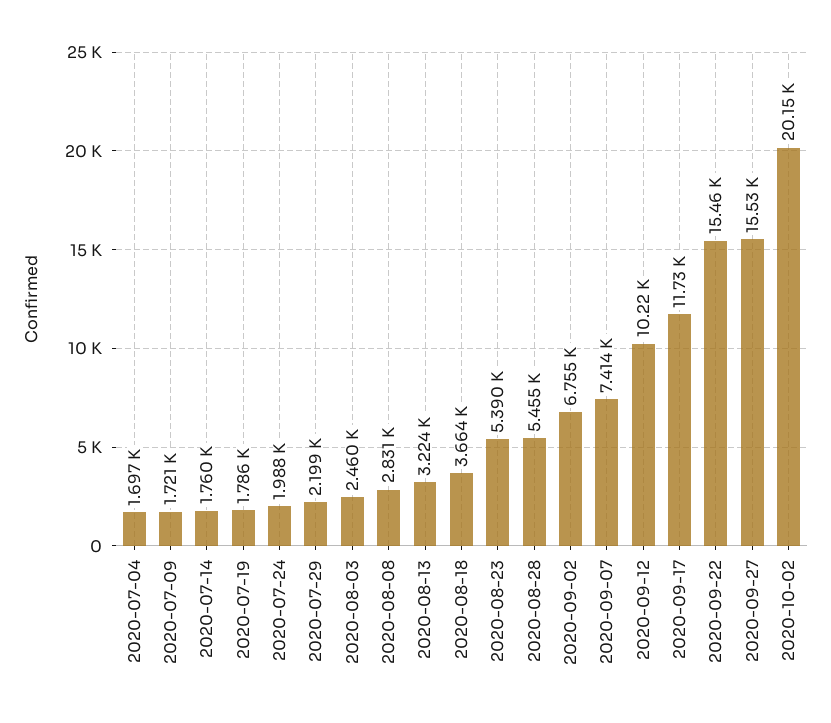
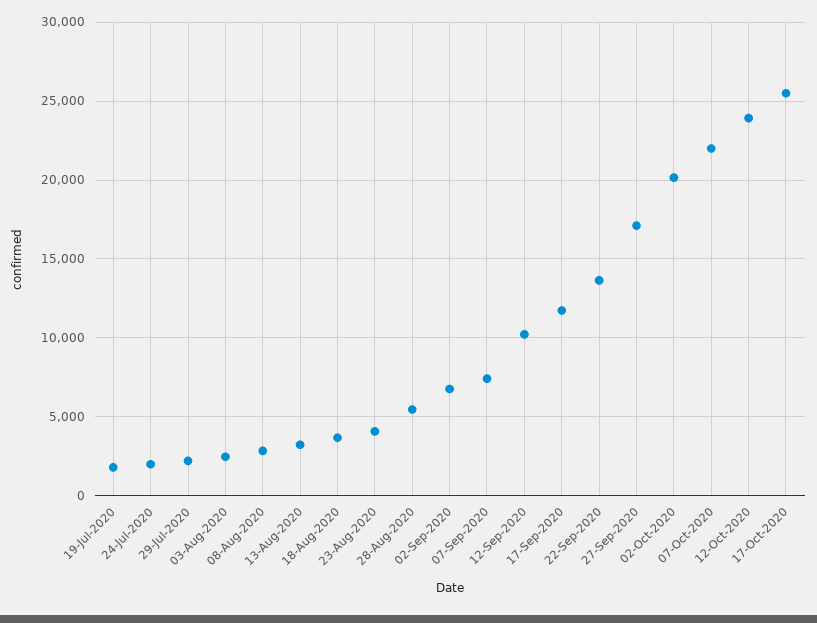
2020-07-04: 1697 -> none
2020-07-09: 1721 -> none
2020-07-14: 1760 -> none
2020-08-23: 5390 -> 4000
2020-09-22: 15460 -> 13500
2020-09-27: 15530 -> 17000
07-Oct-2020: none -> 22000
12-Oct-2020: none -> 24000
17-Oct-2020: none -> 25500

